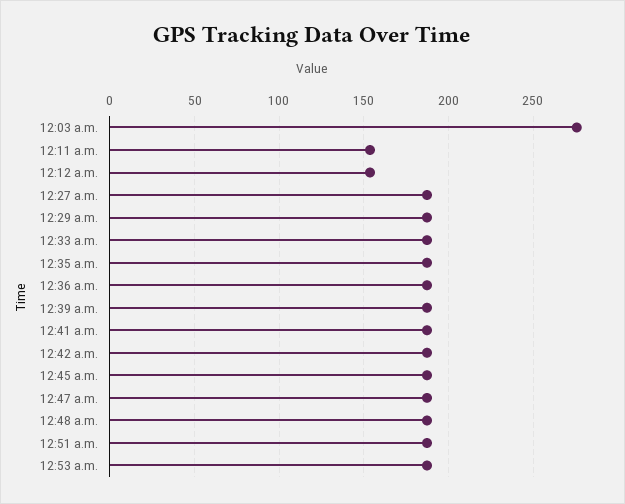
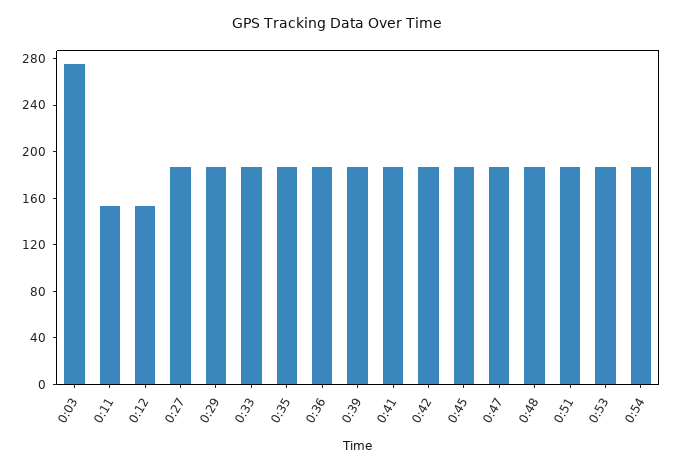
0:54: none -> 190

